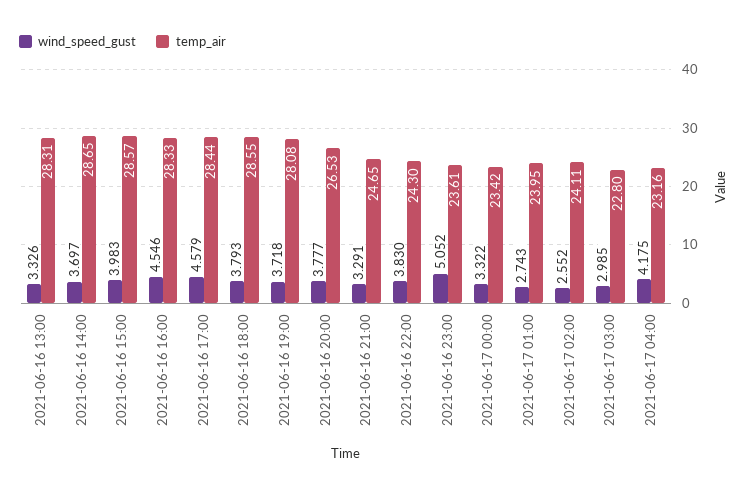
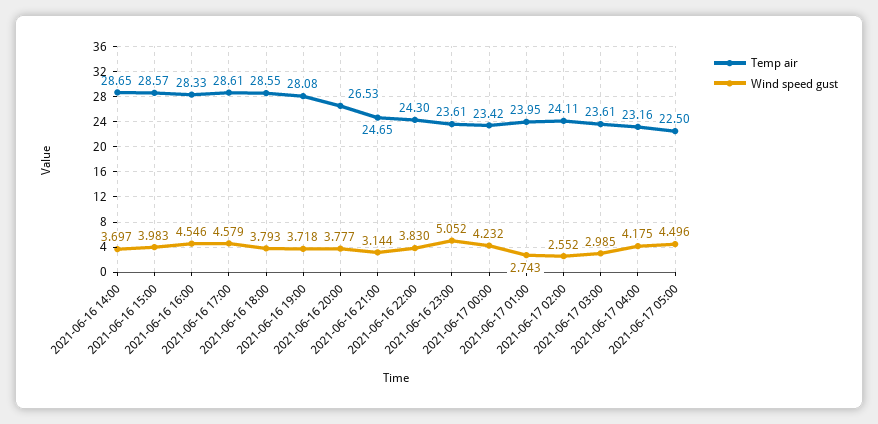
wind_speed_gust, 2021-06-16 13:00: 3.326 -> none
temp_air, 2021-06-16 13:00: 28.31 -> none
temp_air, 2021-06-16 17:00: 28.44 -> 28.61
wind_speed_gust, 2021-06-16 21:00: 3.291 -> 3.144
wind_speed_gust, 2021-06-17 00:00: 3.322 -> 4.232
temp_air, 2021-06-17 03:00: 22.8 -> 23.61
temp_air, 2021-06-17 05:00: none -> 22.5
wind_speed_gust, 2021-06-17 05:00: none -> 4.496

